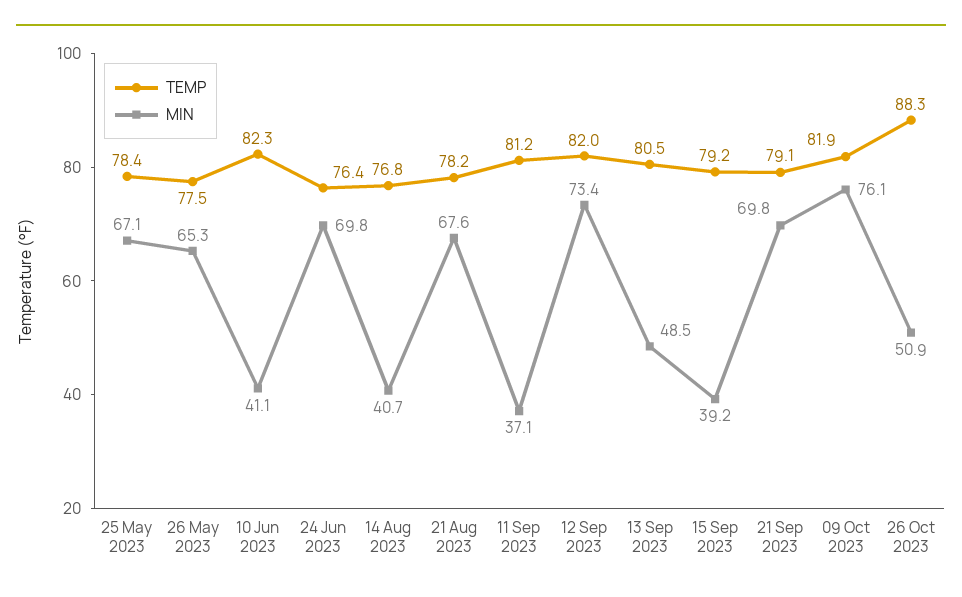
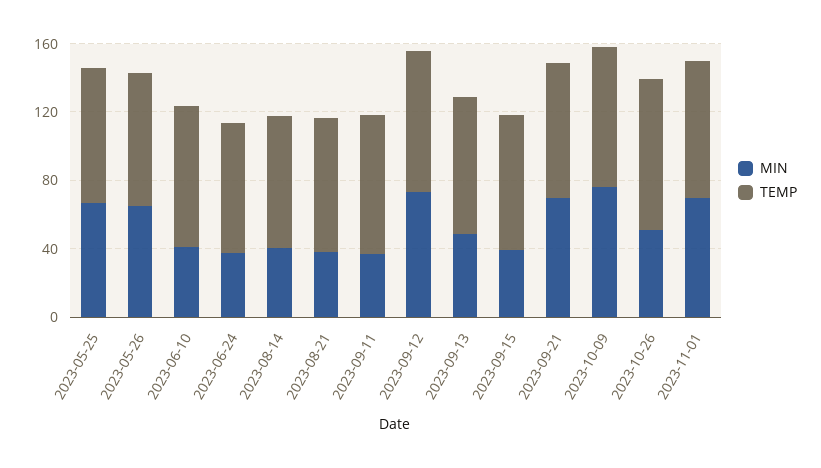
MIN, 24 Jun 2023: 69.8 -> 40
MIN, 21 Aug 2023: 67.6 -> 40
MIN, 2023-11-01: none -> 70
TEMP, 2023-11-01: none -> 80

